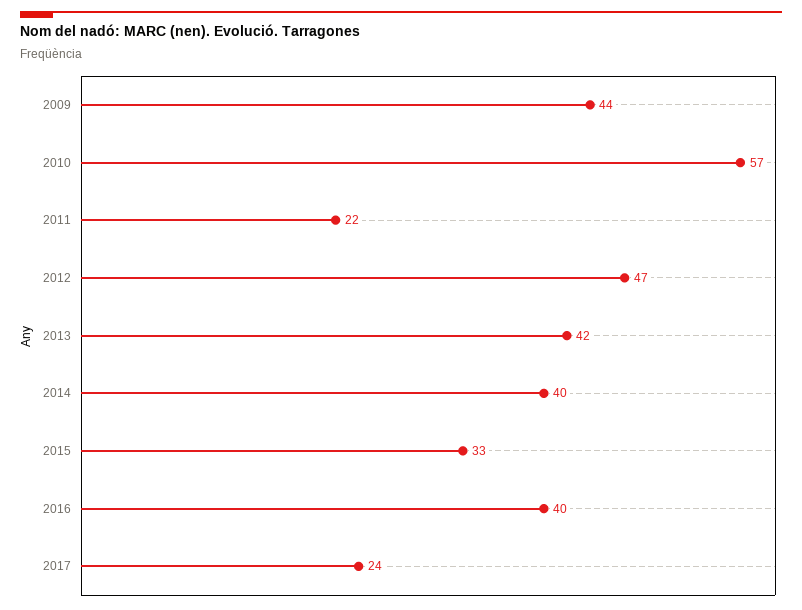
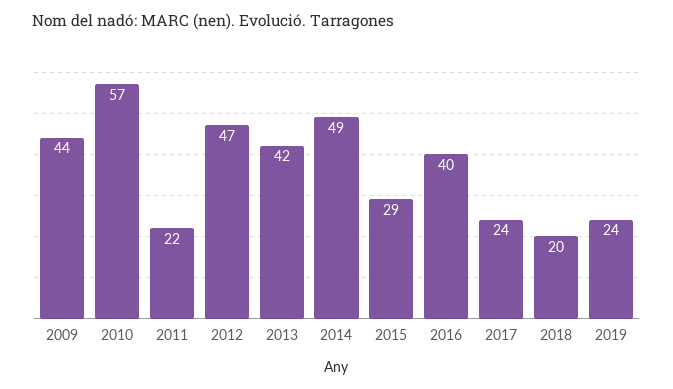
2014: 40 -> 49
2015: 33 -> 29
2018: none -> 20
2019: none -> 24

